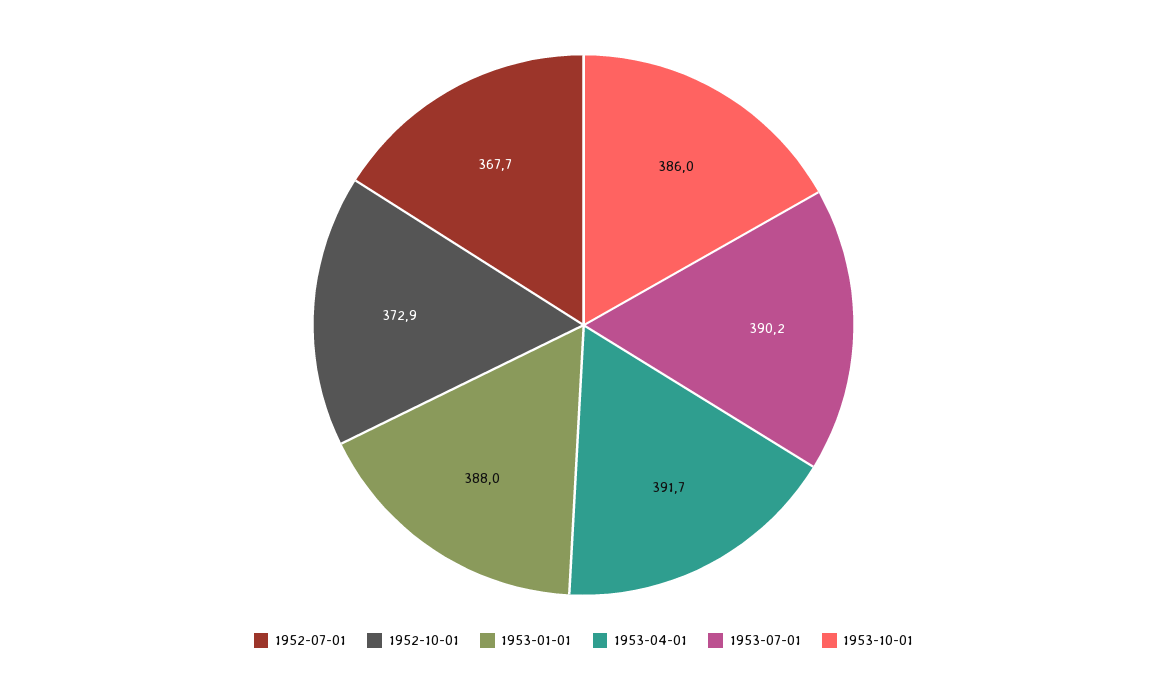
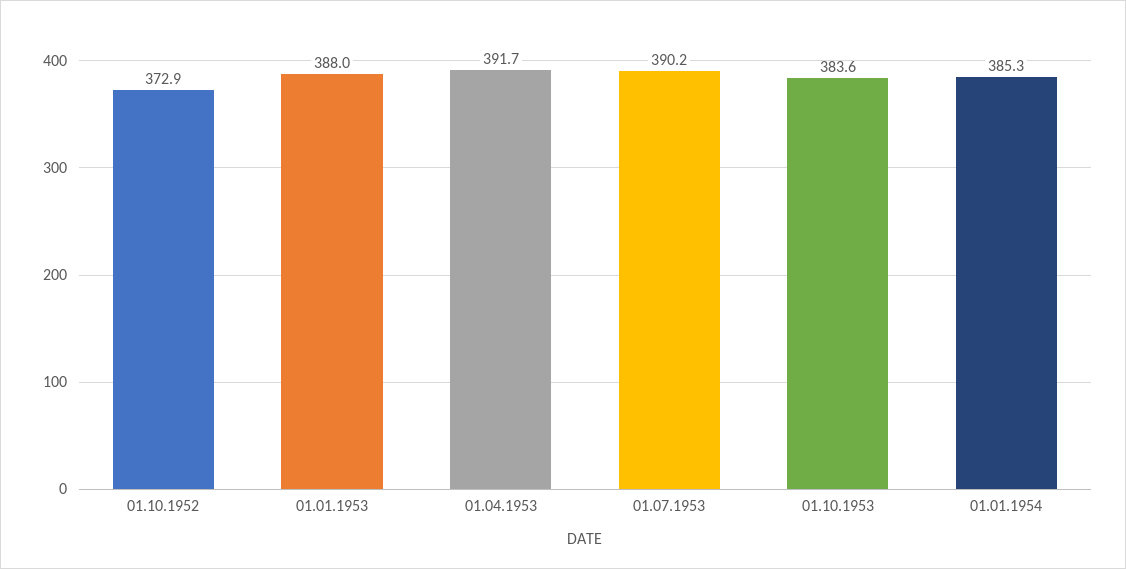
1952-07-01: 367.7 -> none
1953-10-01: 386 -> 383.6
01.01.1954: none -> 385.3

